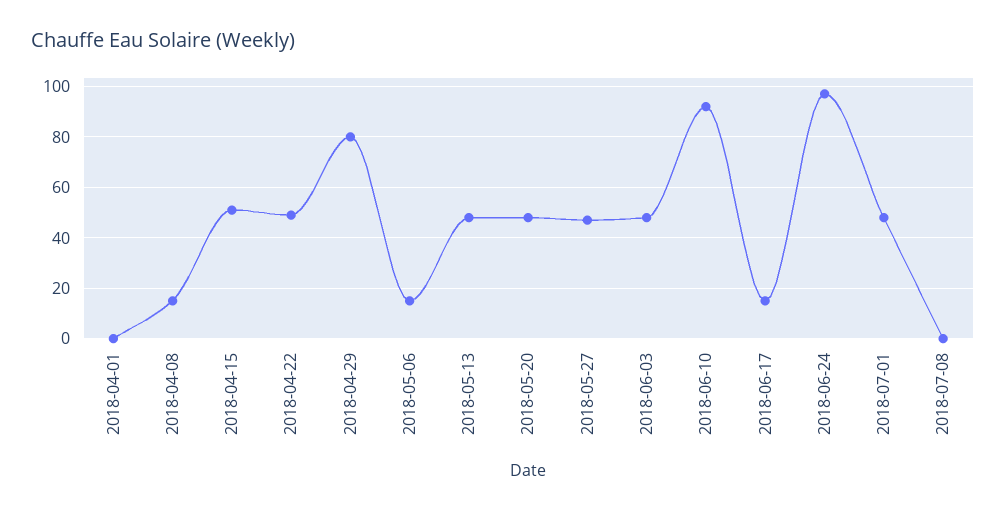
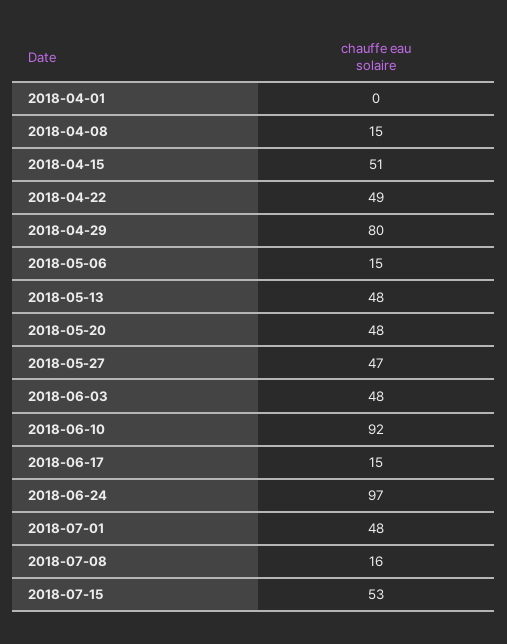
2018-07-08: 0 -> 16
2018-07-15: none -> 53

